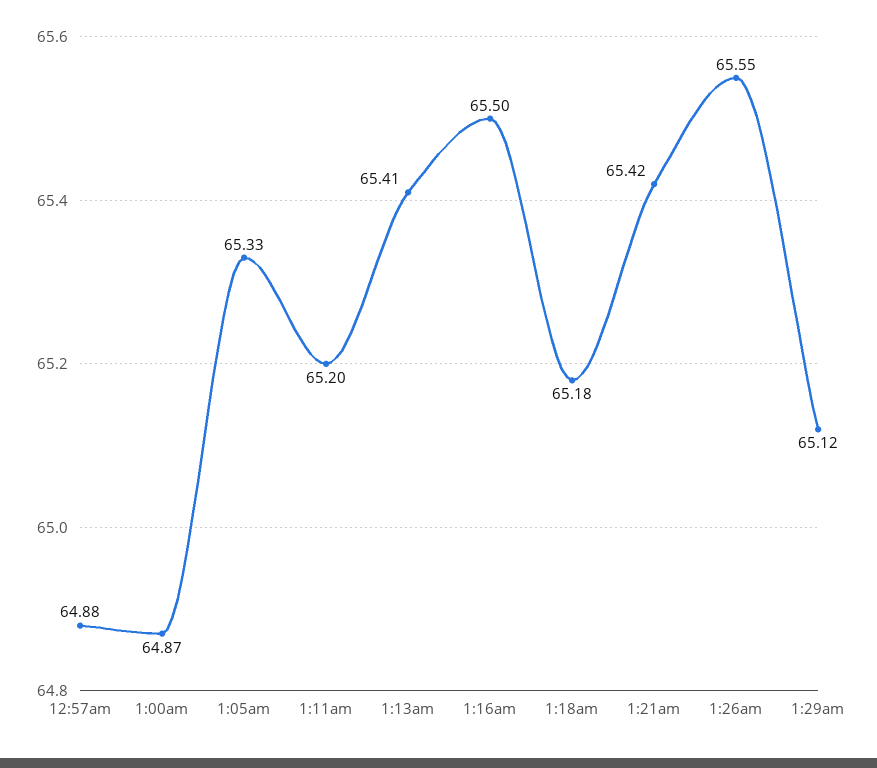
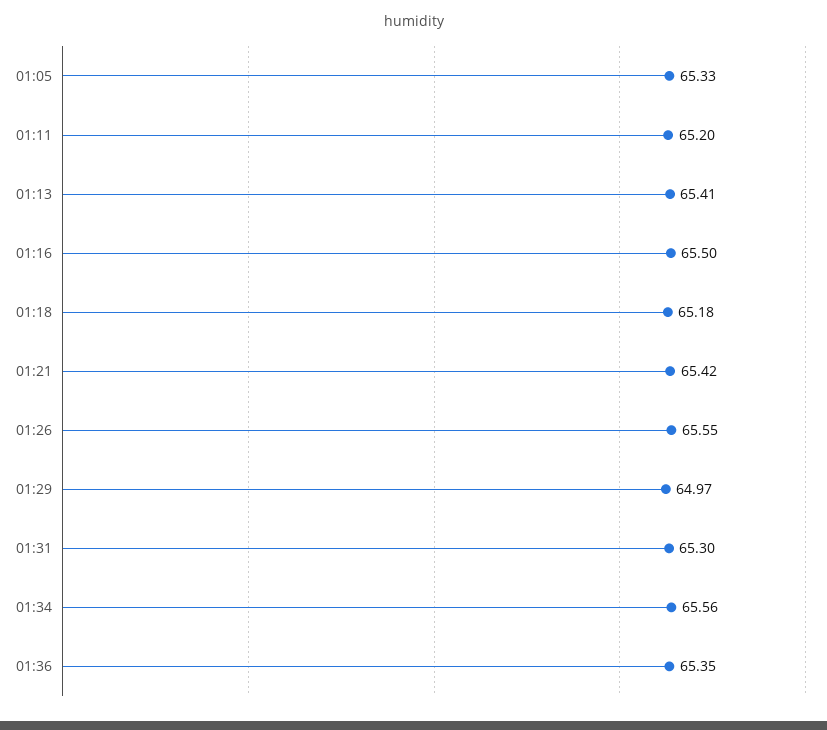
12:57am: 64.88 -> none
1:00am: 64.87 -> none
1:29am: 65.12 -> 64.97
01:31: none -> 65.3
01:34: none -> 65.56
01:36: none -> 65.35

